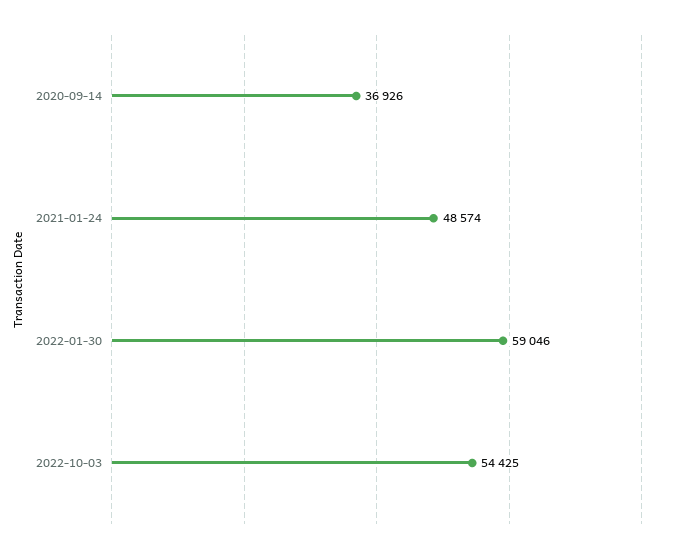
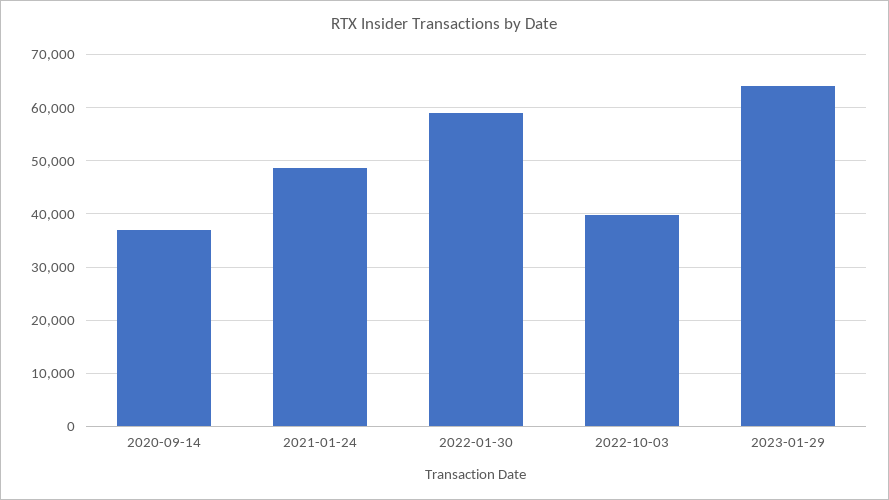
2022-10-03: 54425 -> 40000
2023-01-29: none -> 64000

